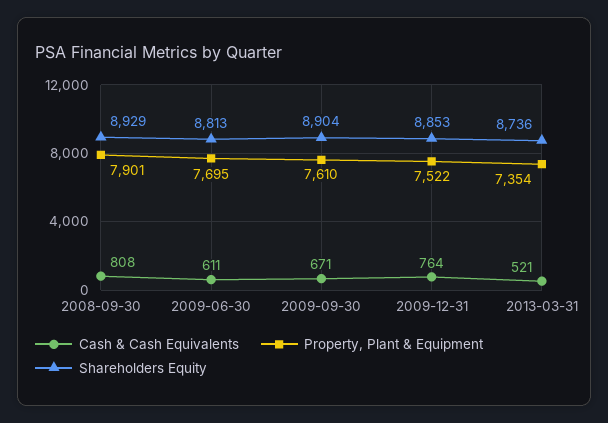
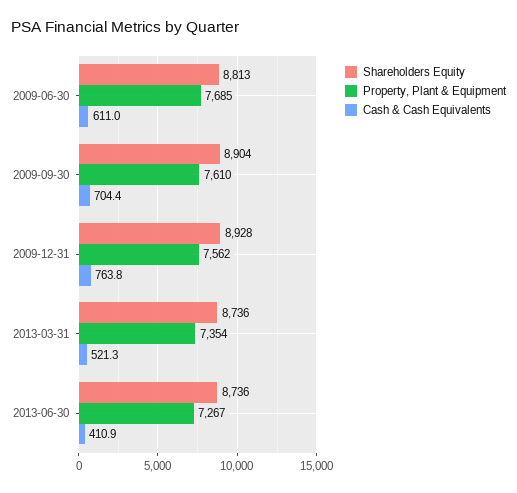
Cash & Cash Equivalents, 2008-09-30: 808 -> none
Property, Plant & Equipment, 2008-09-30: 7901 -> none
Shareholders Equity, 2008-09-30: 8929 -> none
Property, Plant & Equipment, 2009-06-30: 7695 -> 7685
Cash & Cash Equivalents, 2009-09-30: 671 -> 704.4
Property, Plant & Equipment, 2009-12-31: 7522 -> 7562
Shareholders Equity, 2009-12-31: 8853 -> 8928
Shareholders Equity, 2013-06-30: none -> 8736
Property, Plant & Equipment, 2013-06-30: none -> 7267
Cash & Cash Equivalents, 2013-06-30: none -> 410.9

